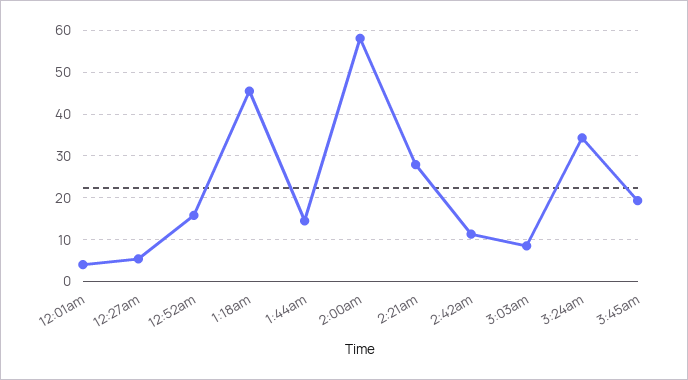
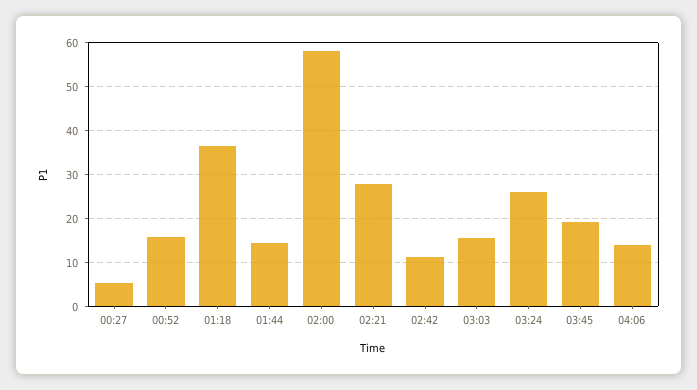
12:01am: 4 -> none
1:18am: 46 -> 36
3:03am: 8 -> 16
3:24am: 34 -> 26
04:06: none -> 14

